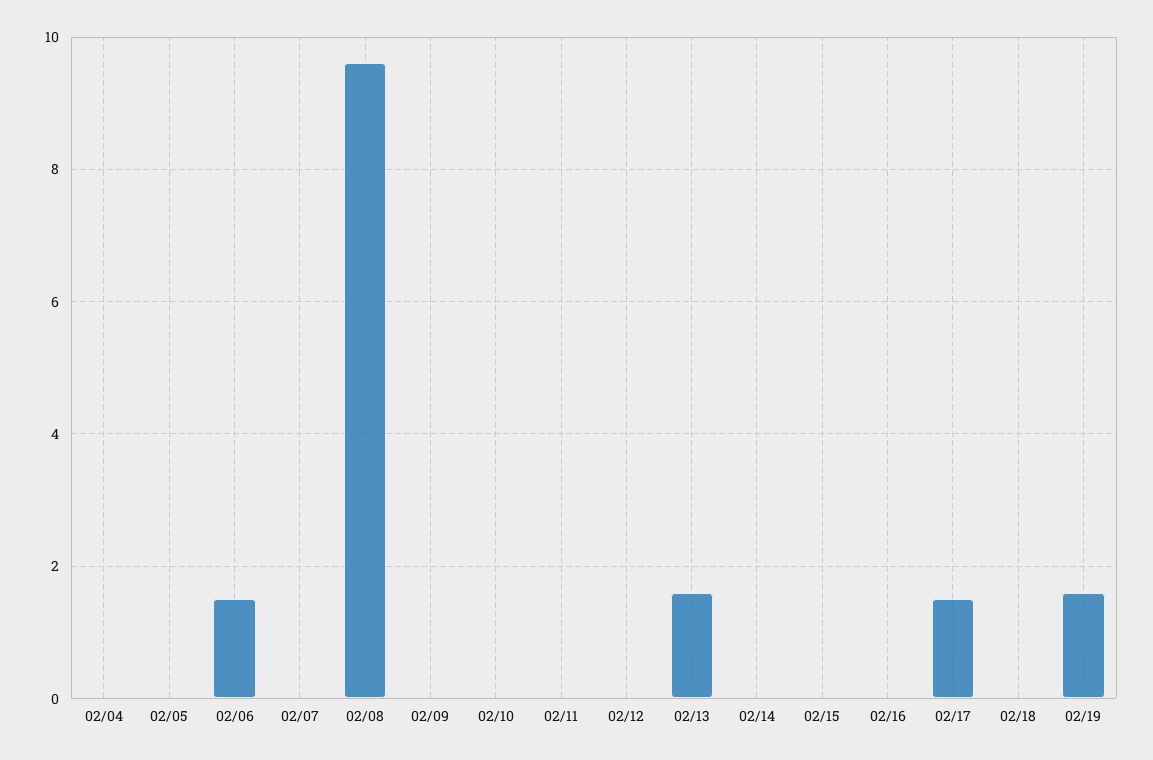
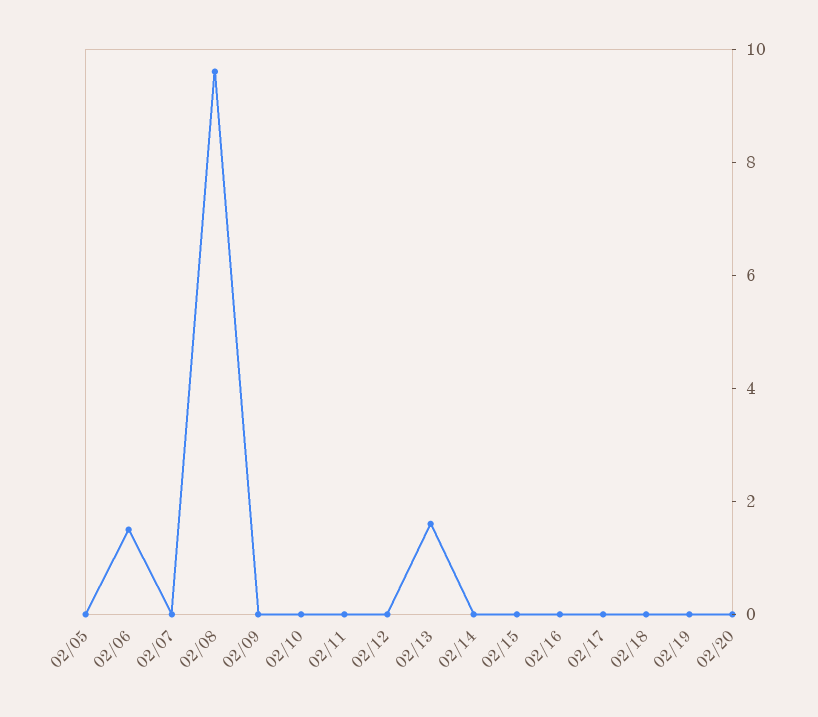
02/04: 0 -> none
02/17: 1.5 -> 0
02/19: 1.5 -> 0
02/20: none -> 0

